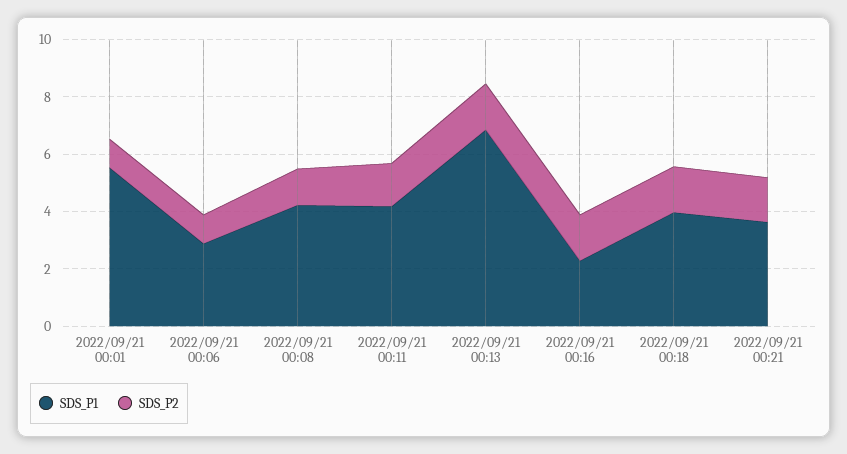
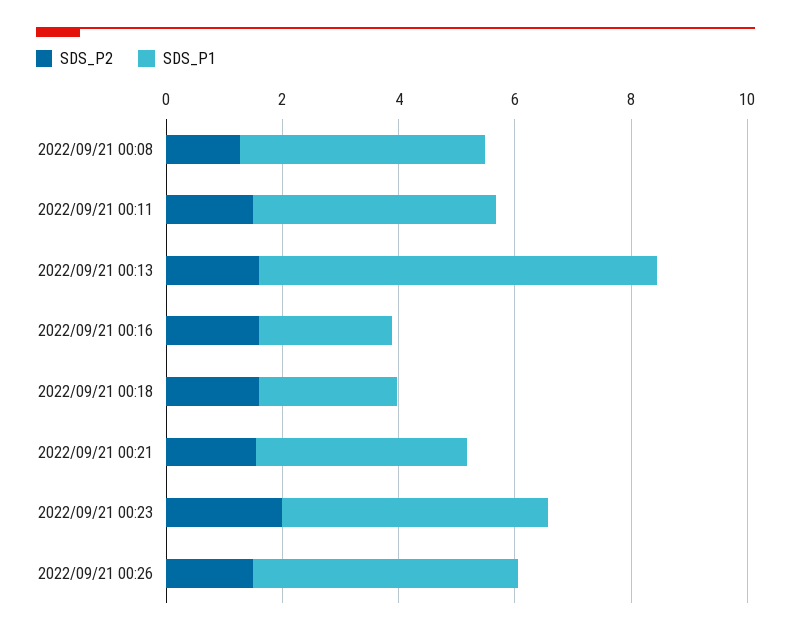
SDS_P1, 2022/09/21 00:01: 5.5 -> none
SDS_P2, 2022/09/21 00:01: 1 -> none
SDS_P1, 2022/09/21 00:06: 3 -> none
SDS_P2, 2022/09/21 00:06: 1 -> none
SDS_P1, 2022/09/21 00:18: 4 -> 2.5
SDS_P2, 2022/09/21 00:23: none -> 2
SDS_P1, 2022/09/21 00:23: none -> 4.5
SDS_P2, 2022/09/21 00:26: none -> 1.5
SDS_P1, 2022/09/21 00:26: none -> 4.5

